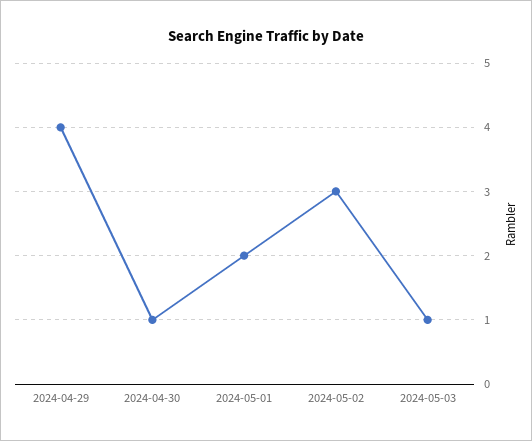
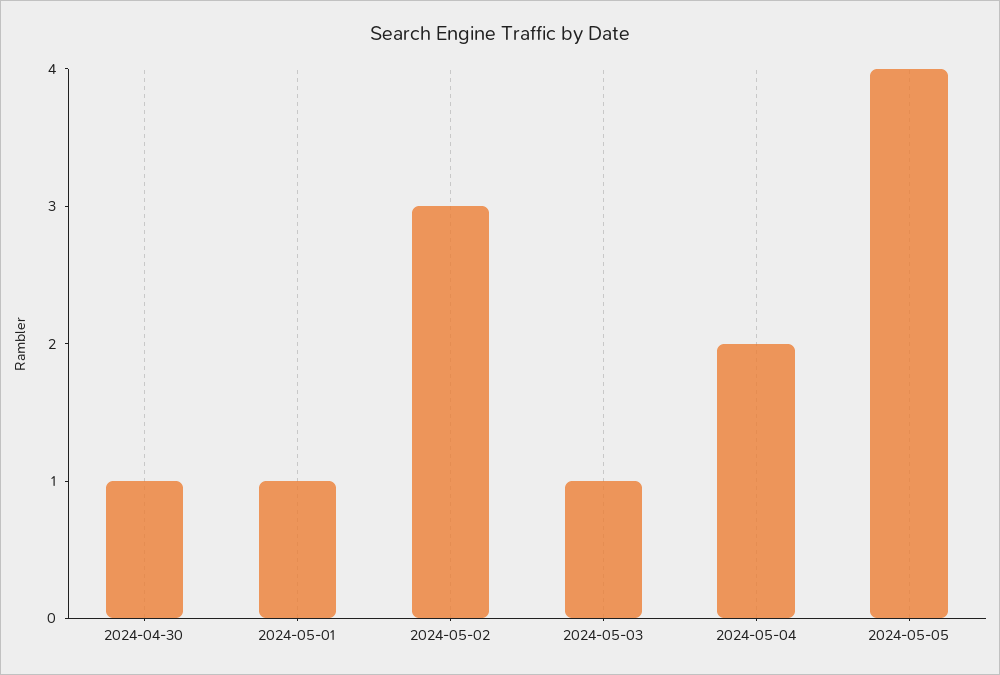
2024-04-29: 4 -> none
2024-05-01: 2 -> 1
2024-05-04: none -> 2
2024-05-05: none -> 4

